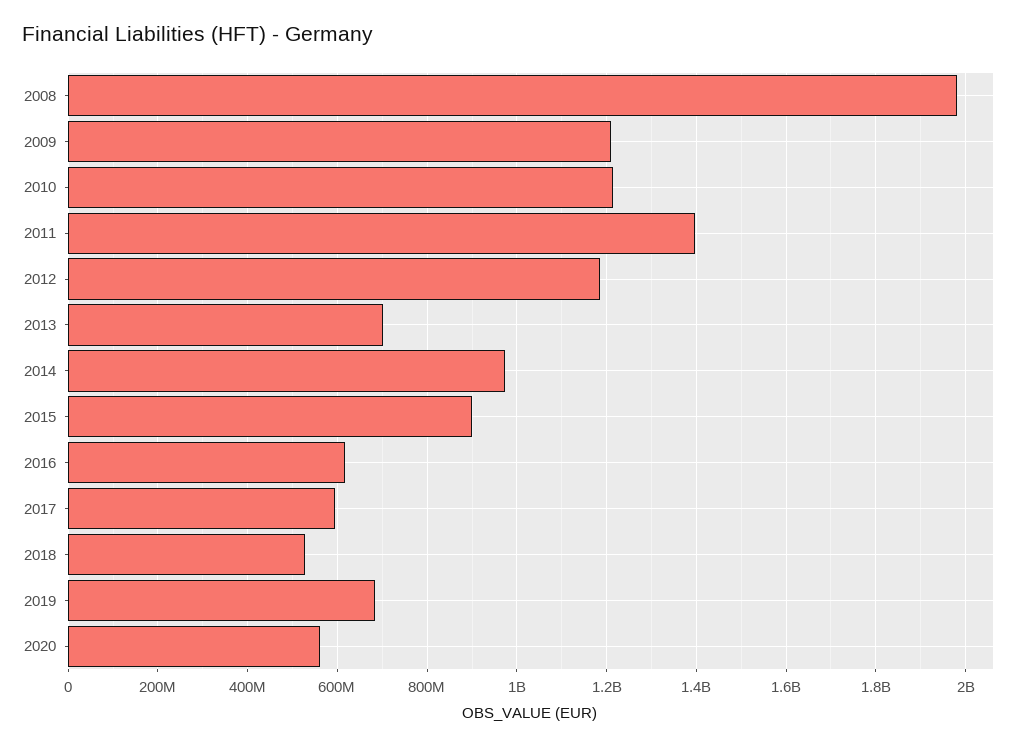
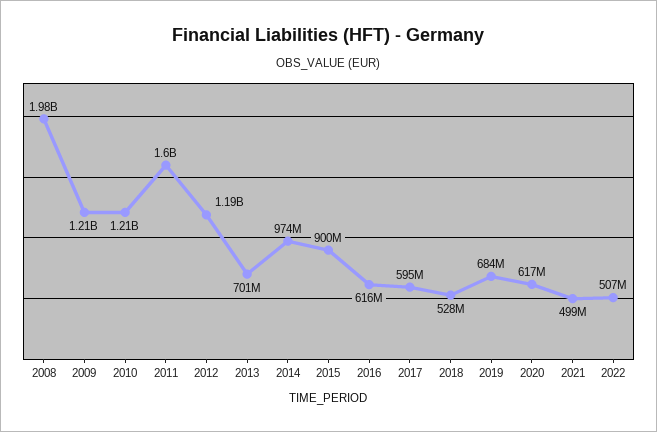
2011: 1400000000 -> 1600000000
2020: 560000000 -> 617000000
2021: none -> 499000000
2022: none -> 507000000

